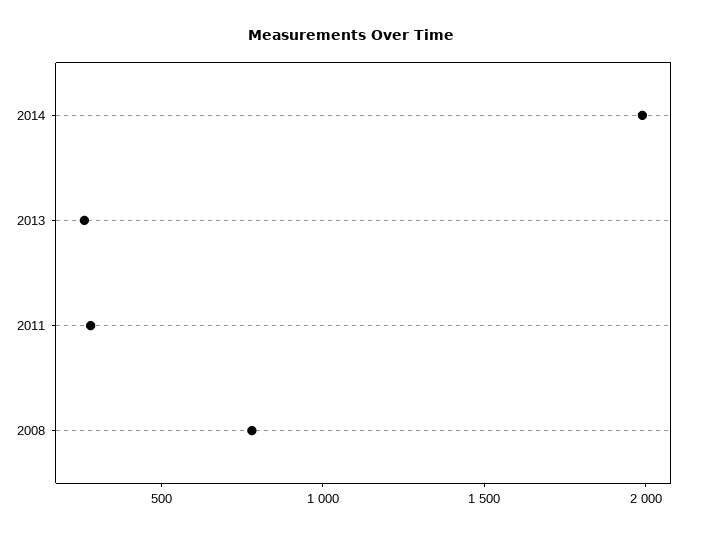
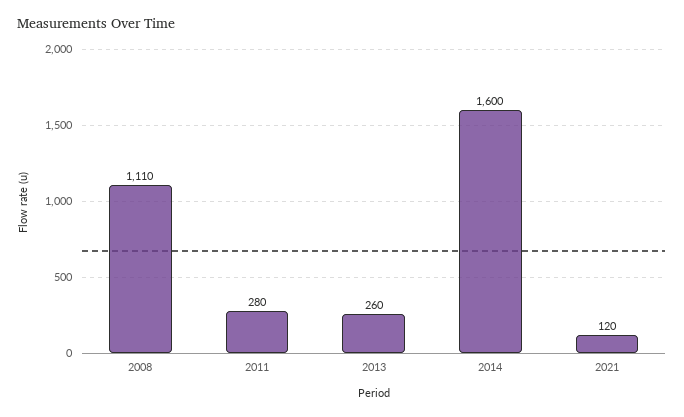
2014: 2000 -> 1600
2008: 800 -> 1110
2021: none -> 120

